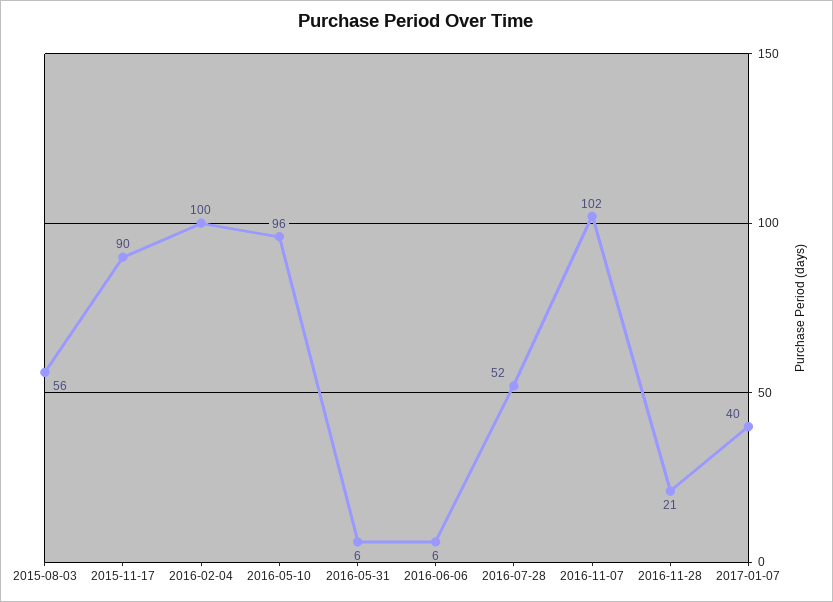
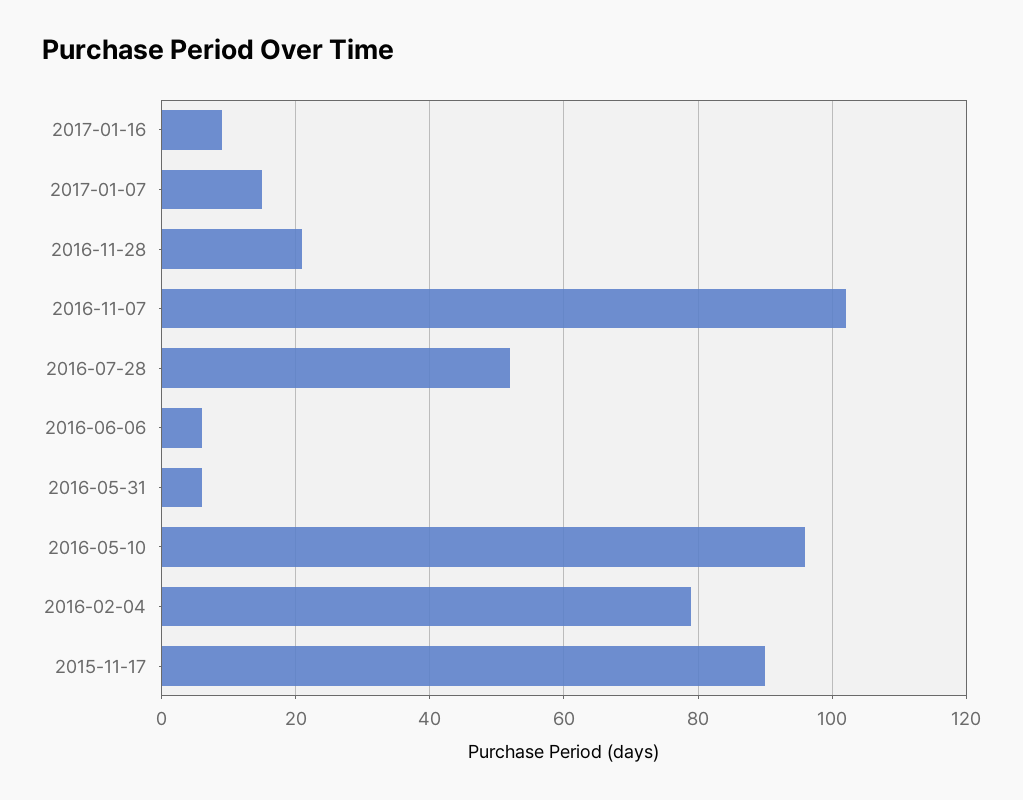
2015-08-03: 56 -> none
2016-02-04: 100 -> 80
2017-01-07: 40 -> 15
2017-01-16: none -> 10

